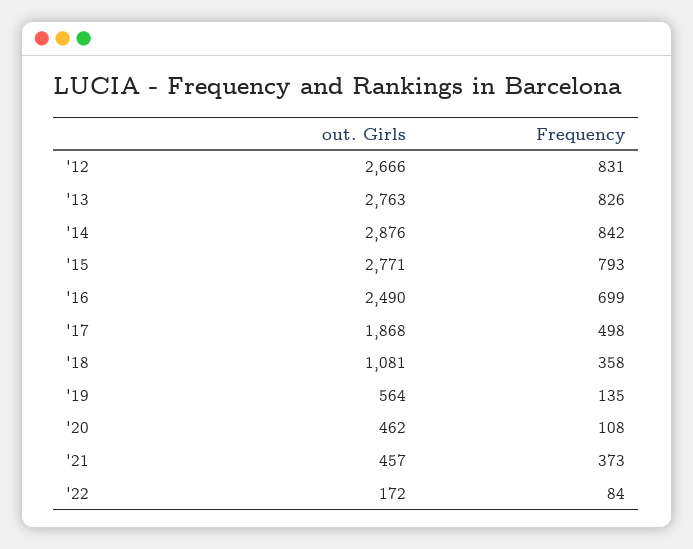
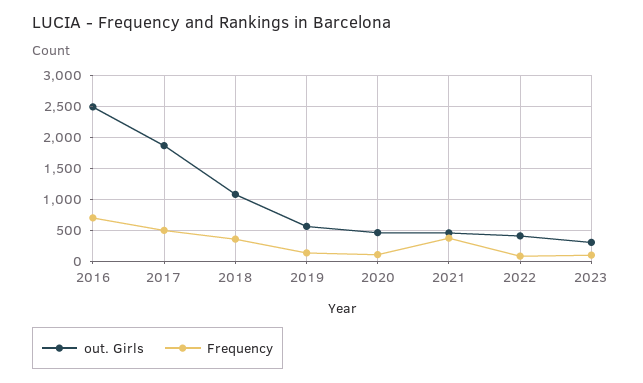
out. Girls, '12: 2666 -> none
Frequency, '12: 831 -> none
out. Girls, '13: 2763 -> none
Frequency, '13: 826 -> none
out. Girls, '14: 2876 -> none
Frequency, '14: 842 -> none
out. Girls, '15: 2771 -> none
Frequency, '15: 793 -> none
out. Girls, '22: 172 -> 400
out. Girls, 2023: none -> 300
Frequency, 2023: none -> 100

